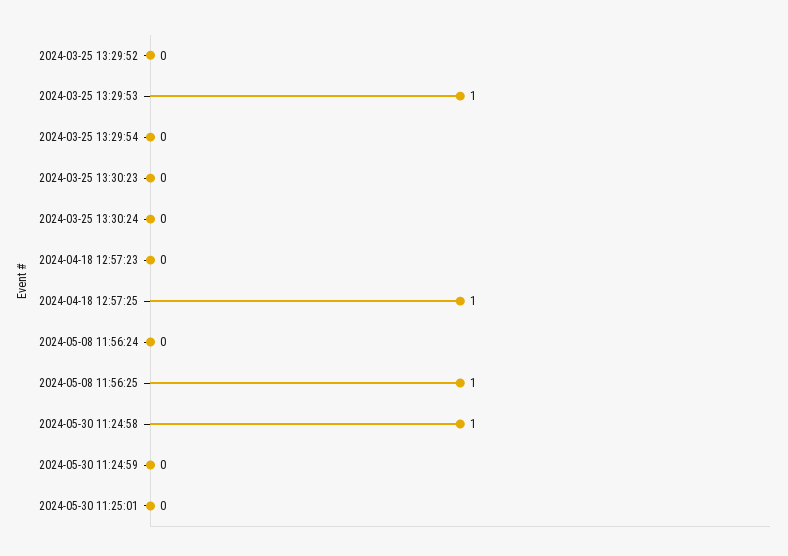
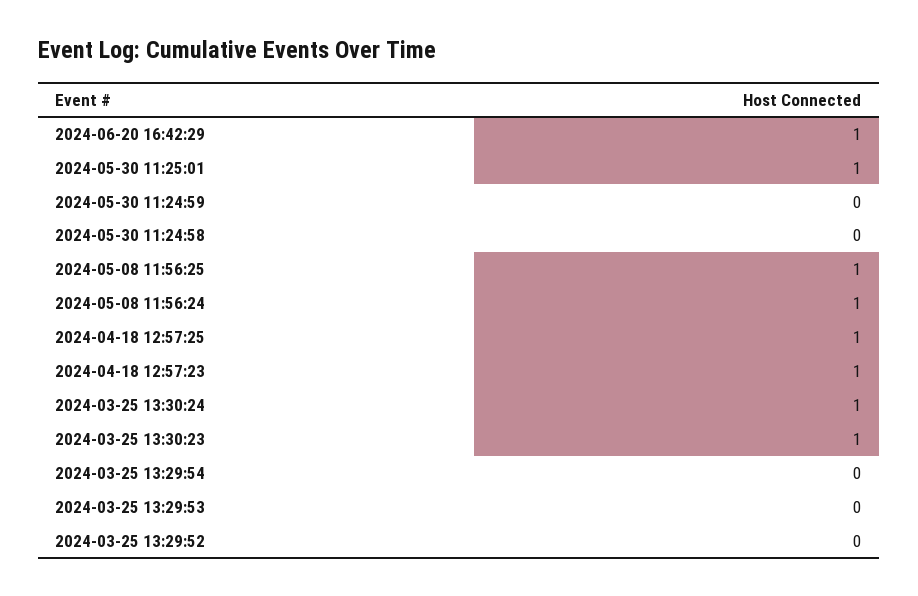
2024-03-25 13:29:53: 1 -> 0
2024-03-25 13:30:23: 0 -> 1
2024-03-25 13:30:24: 0 -> 1
2024-04-18 12:57:23: 0 -> 1
2024-05-08 11:56:24: 0 -> 1
2024-05-30 11:24:58: 1 -> 0
2024-05-30 11:25:01: 0 -> 1
2024-06-20 16:42:29: none -> 1

